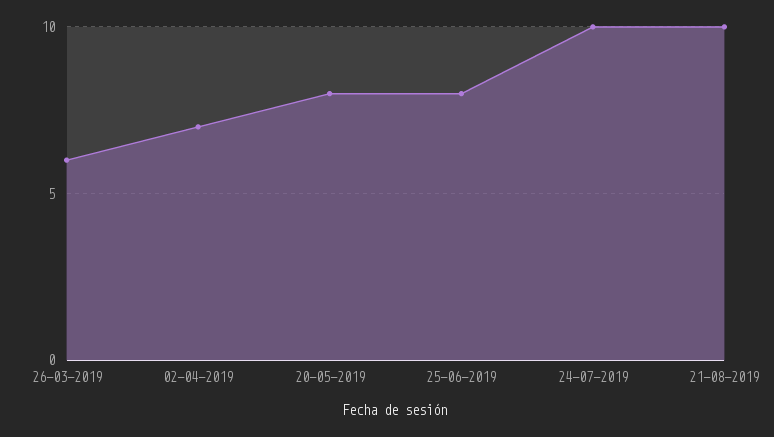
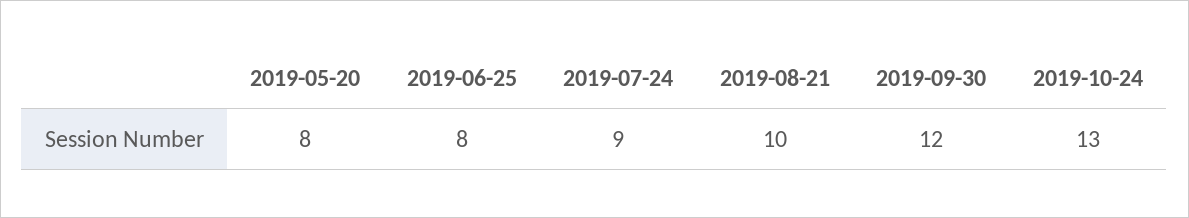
26-03-2019: 6 -> none
02-04-2019: 7 -> none
24-07-2019: 10 -> 9
2019-09-30: none -> 12
2019-10-24: none -> 13

